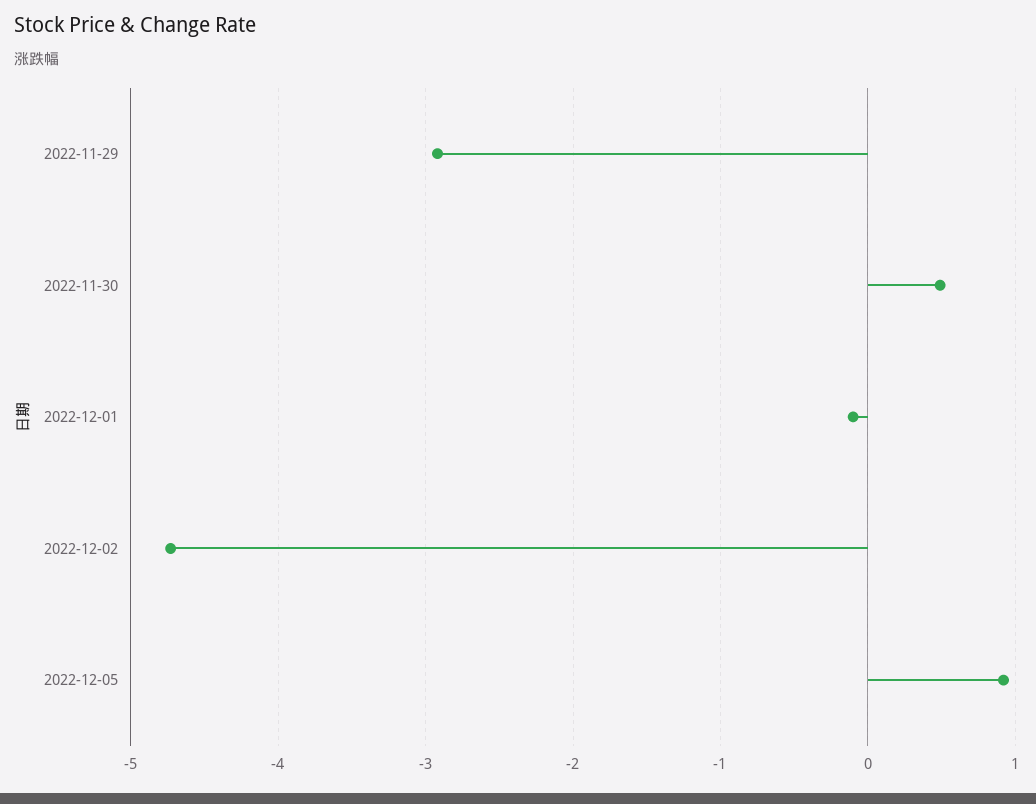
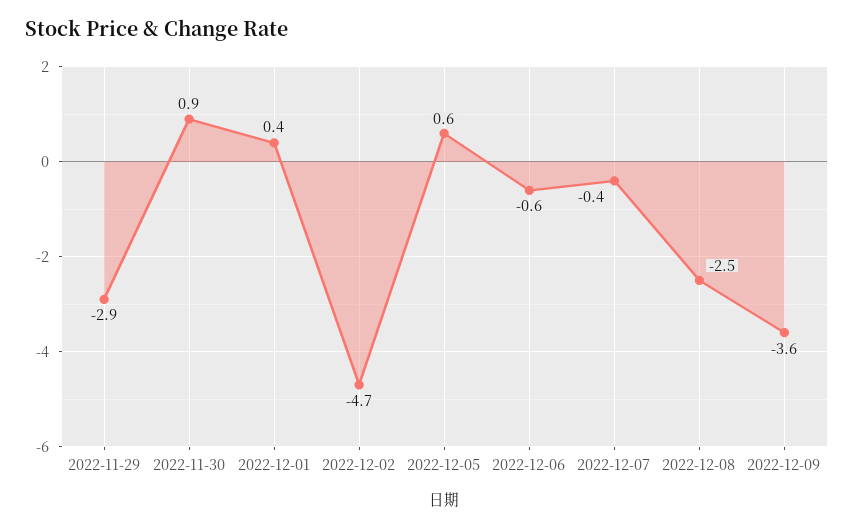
2022-11-30: 0.5 -> 0.9
2022-12-01: -0.1 -> 0.4
2022-12-05: 0.9 -> 0.6
2022-12-06: none -> -0.6
2022-12-07: none -> -0.4
2022-12-08: none -> -2.5
2022-12-09: none -> -3.6

